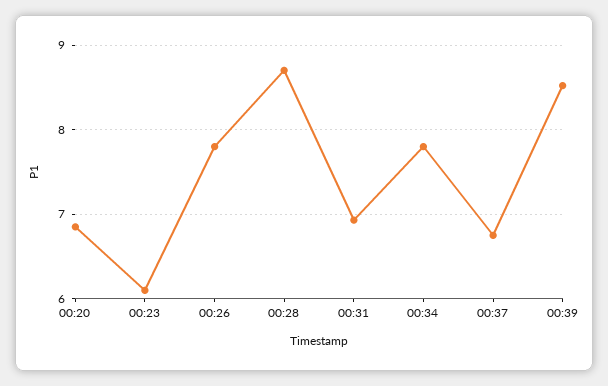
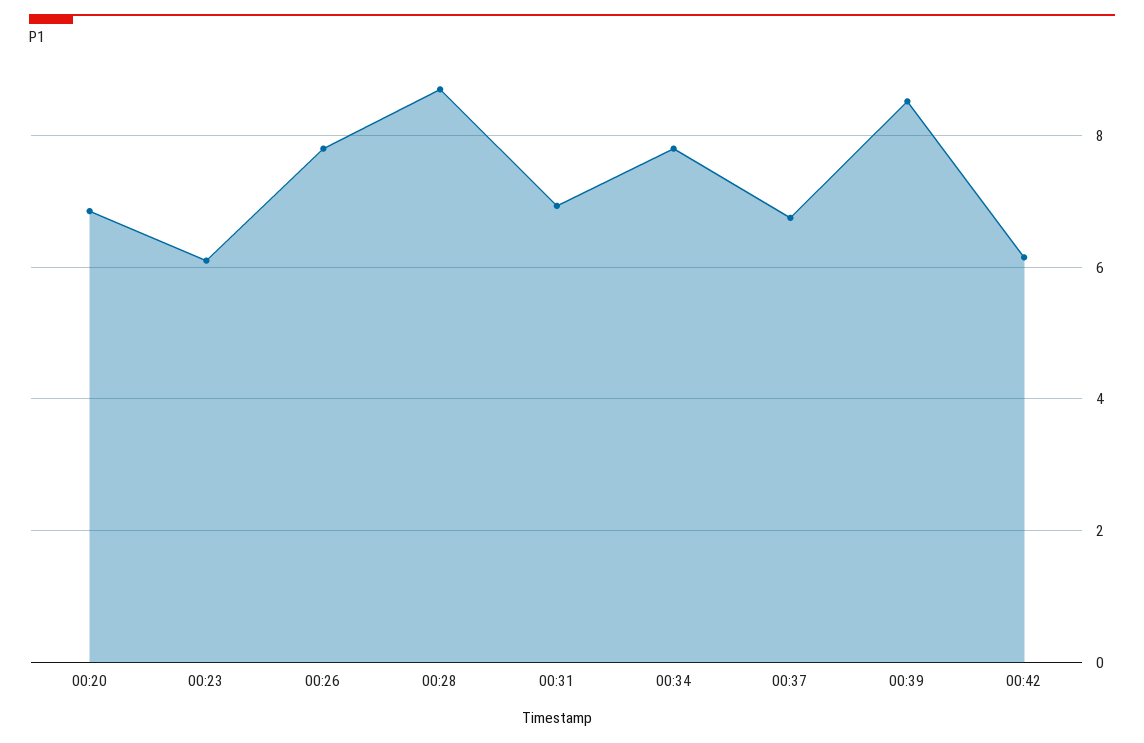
00:42: none -> 6.2

